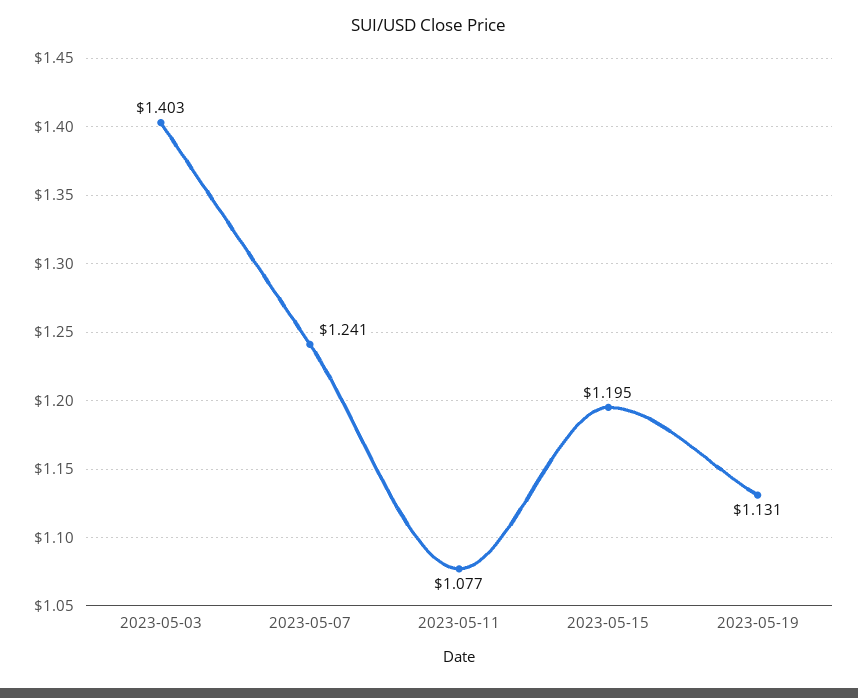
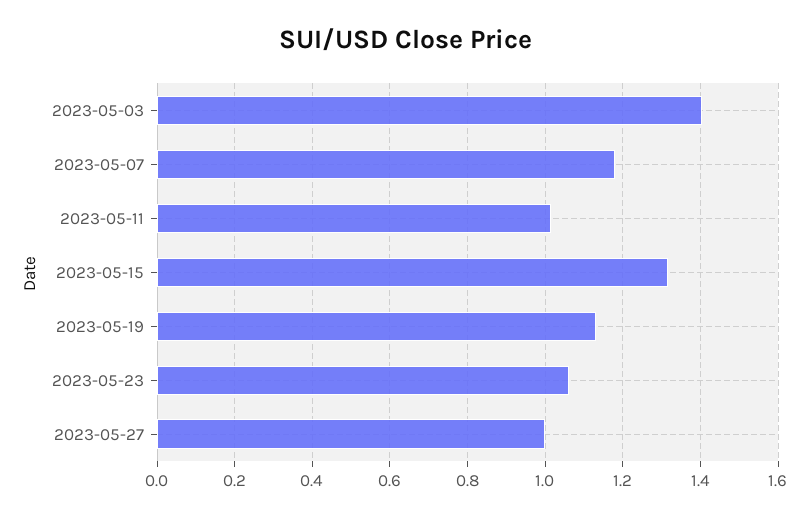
2023-05-07: 1.241 -> 1.18
2023-05-11: 1.077 -> 1.02
2023-05-15: 1.195 -> 1.32
2023-05-23: none -> 1.06
2023-05-27: none -> 1

